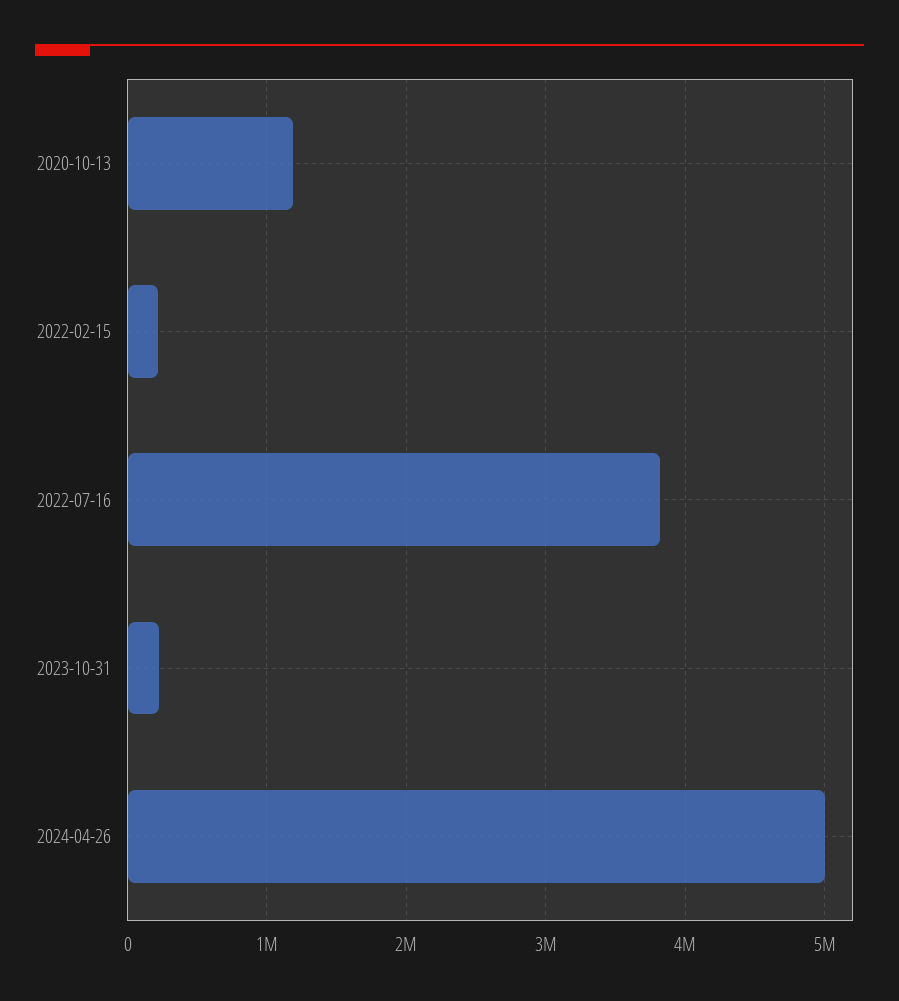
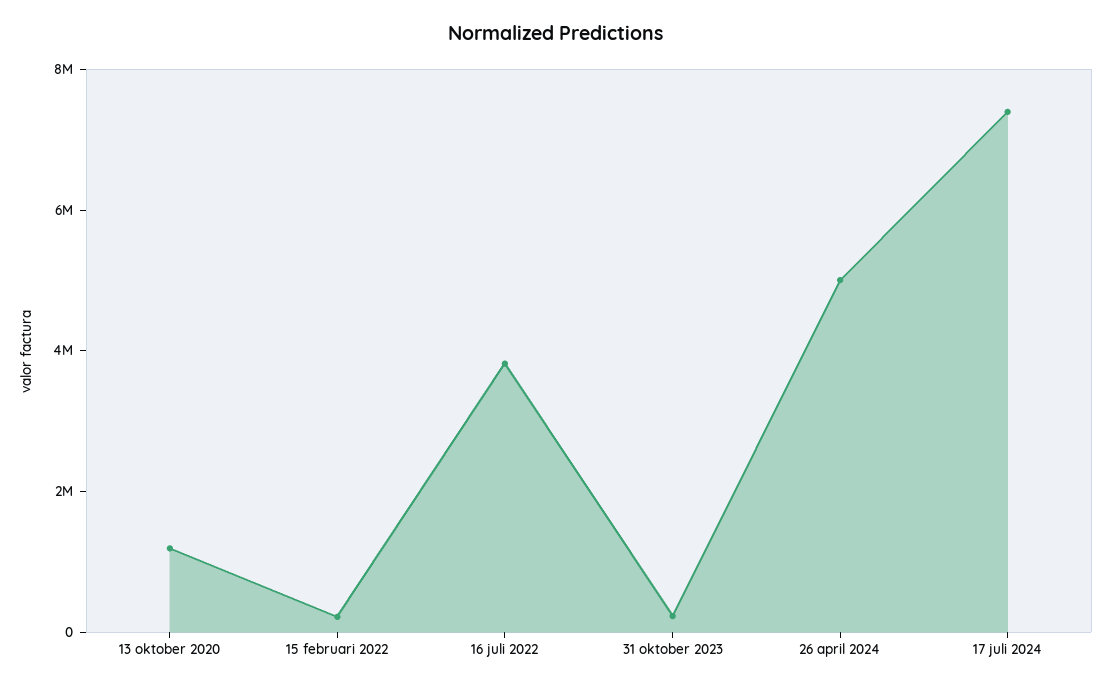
17 juli 2024: none -> 7500000

